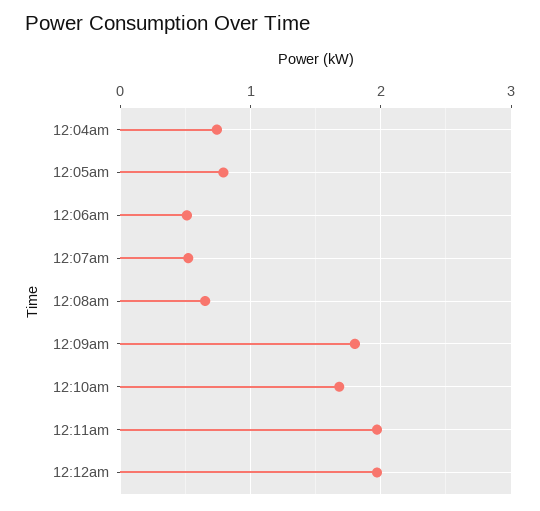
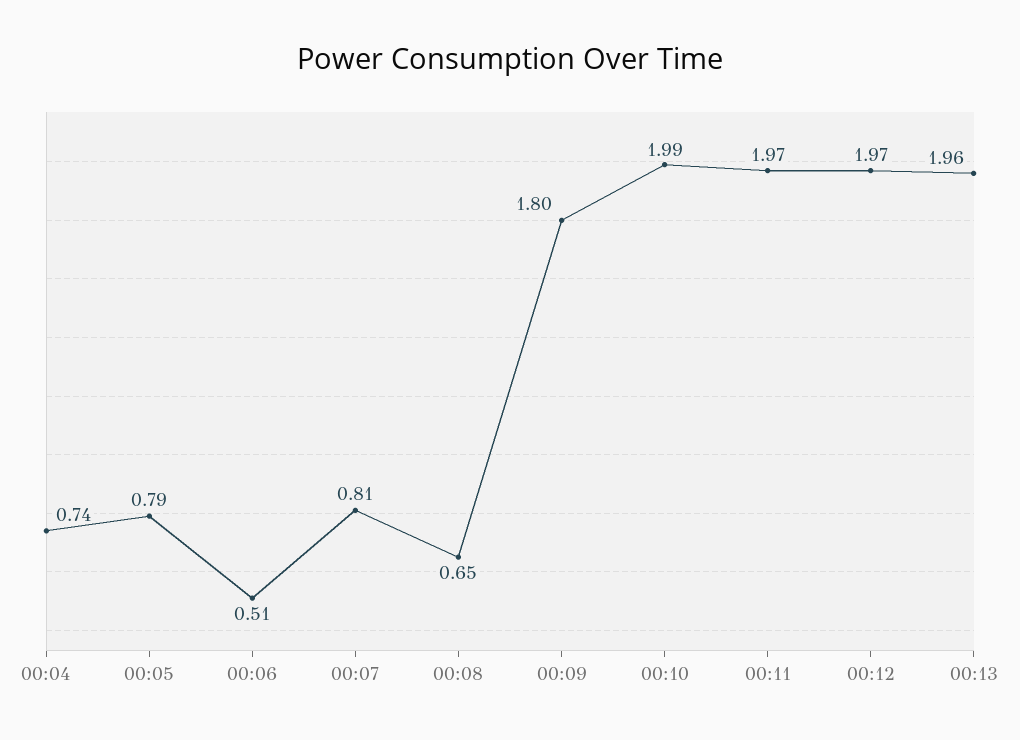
12:07am: 0.5 -> 0.81
12:10am: 1.7 -> 1.99
00:13: none -> 1.96

